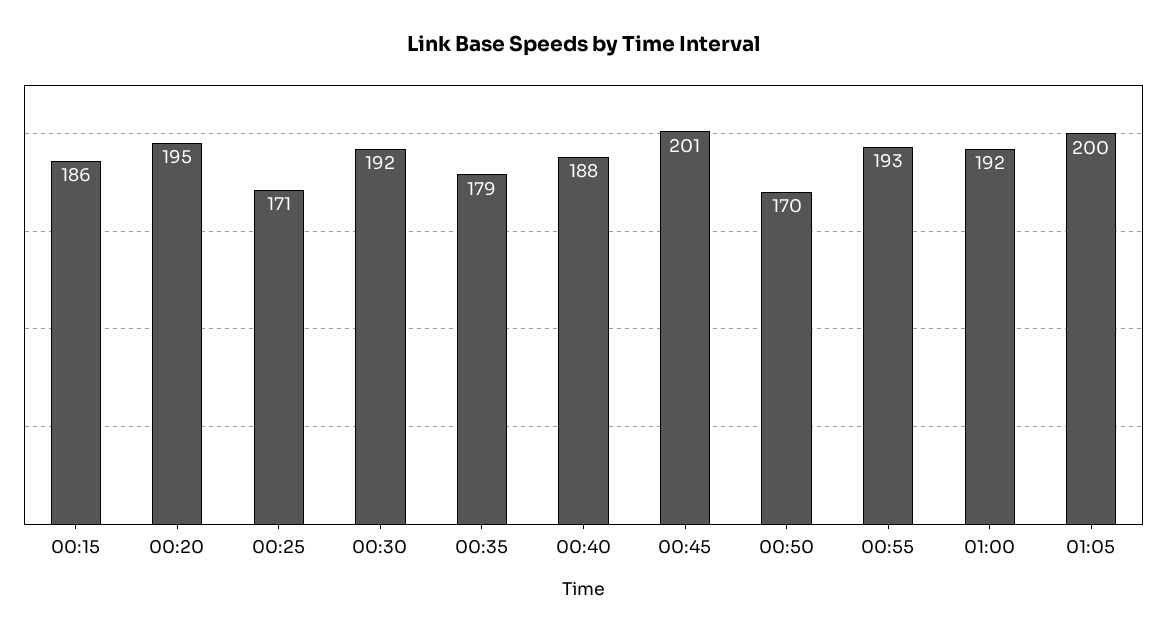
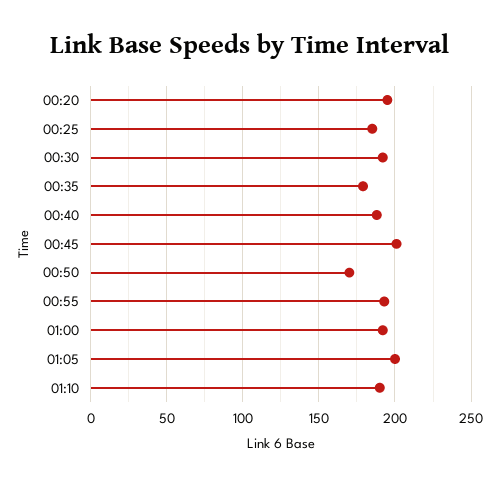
00:15: 186 -> none
00:25: 171 -> 185
01:10: none -> 190

